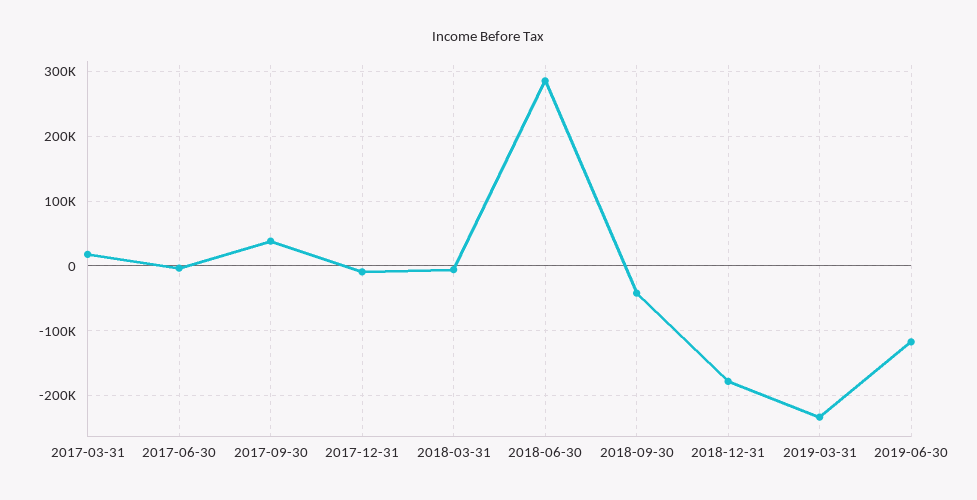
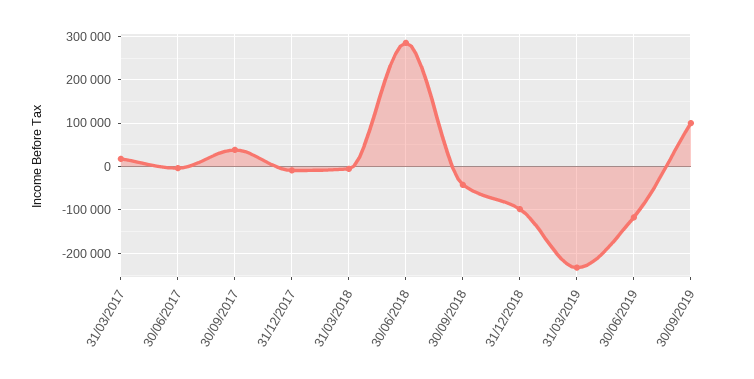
2018-12-31: -180000 -> -100000
30/09/2019: none -> 100000

